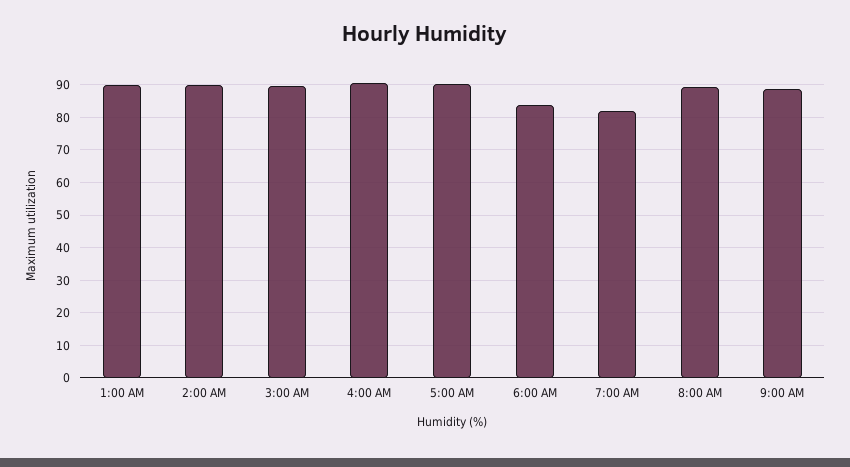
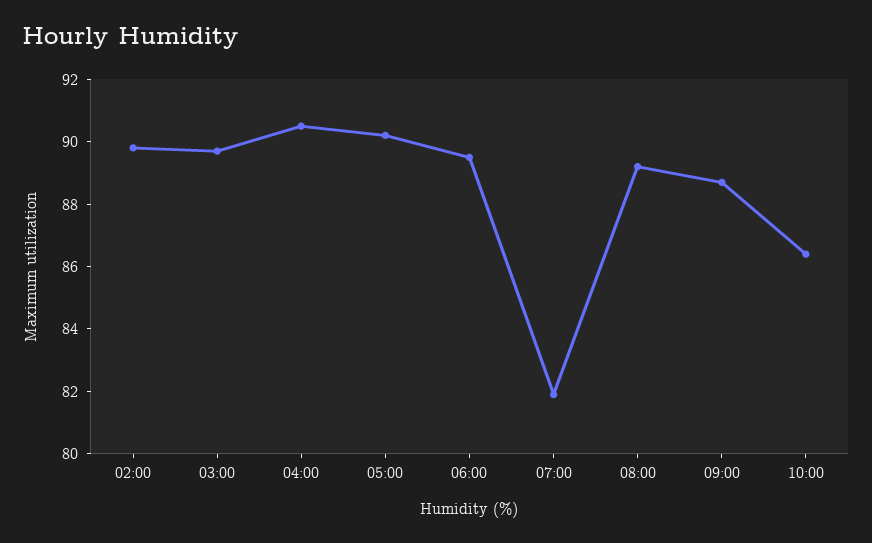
1:00 AM: 90 -> none
6:00 AM: 84 -> 89.5
10:00: none -> 86.5

